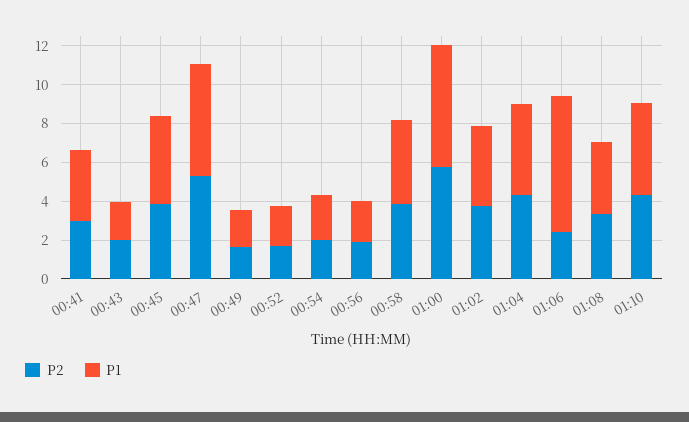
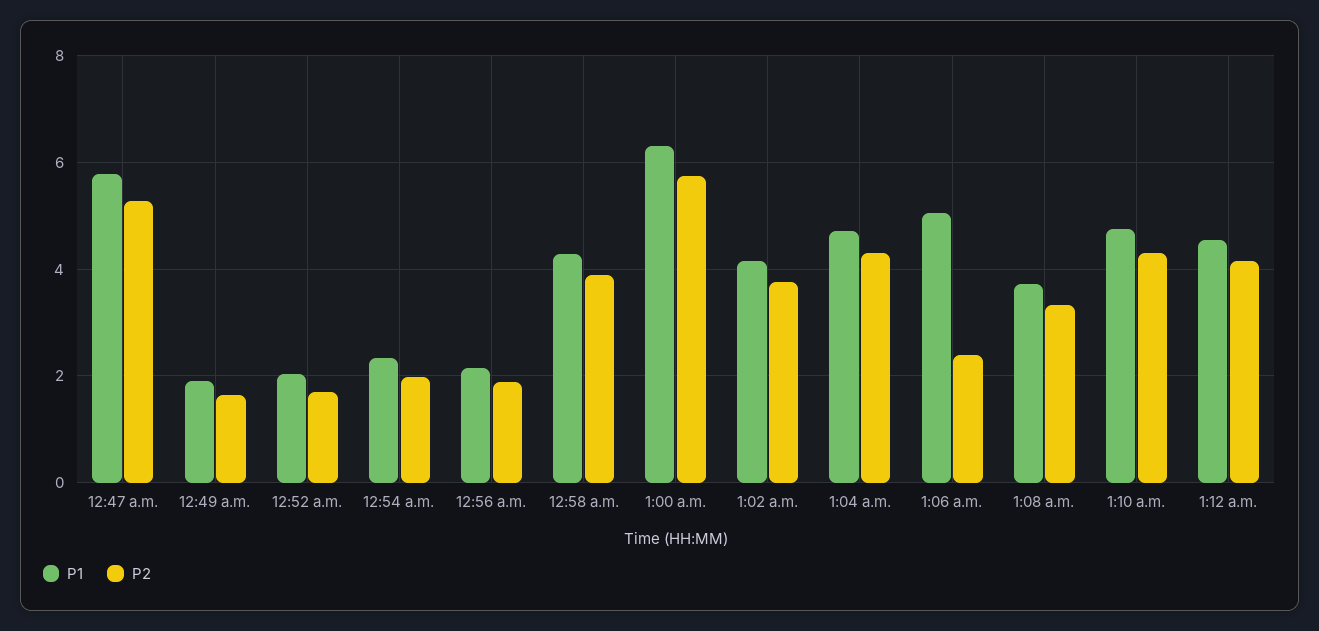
P2, 00:41: 3 -> none
P1, 00:41: 3.5 -> none
P2, 00:43: 2 -> none
P1, 00:43: 2 -> none
P2, 00:45: 4 -> none
P1, 00:45: 4.5 -> none
P1, 01:06: 7 -> 5
P1, 1:12 a.m.: none -> 4.6
P2, 1:12 a.m.: none -> 4.2

